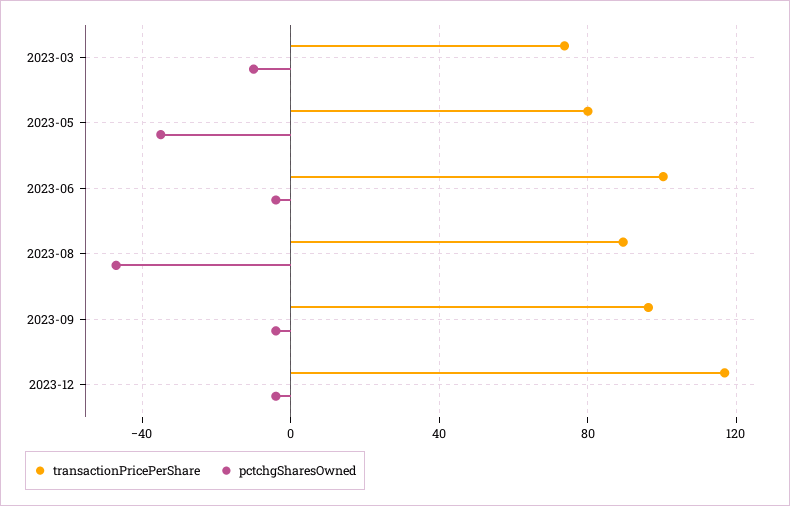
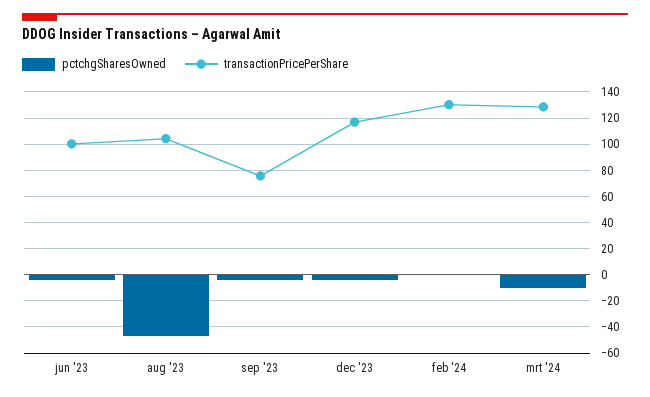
transactionPricePerShare, 2023-03: 75 -> none
pctchgSharesOwned, 2023-03: -10 -> none
transactionPricePerShare, 2023-05: 80 -> none
pctchgSharesOwned, 2023-05: -35 -> none
transactionPricePerShare, 2023-08: 90 -> 105
transactionPricePerShare, 2023-09: 95 -> 75
pctchgSharesOwned, feb '24: none -> 0
transactionPricePerShare, feb '24: none -> 130
pctchgSharesOwned, mrt '24: none -> -10
transactionPricePerShare, mrt '24: none -> 130

